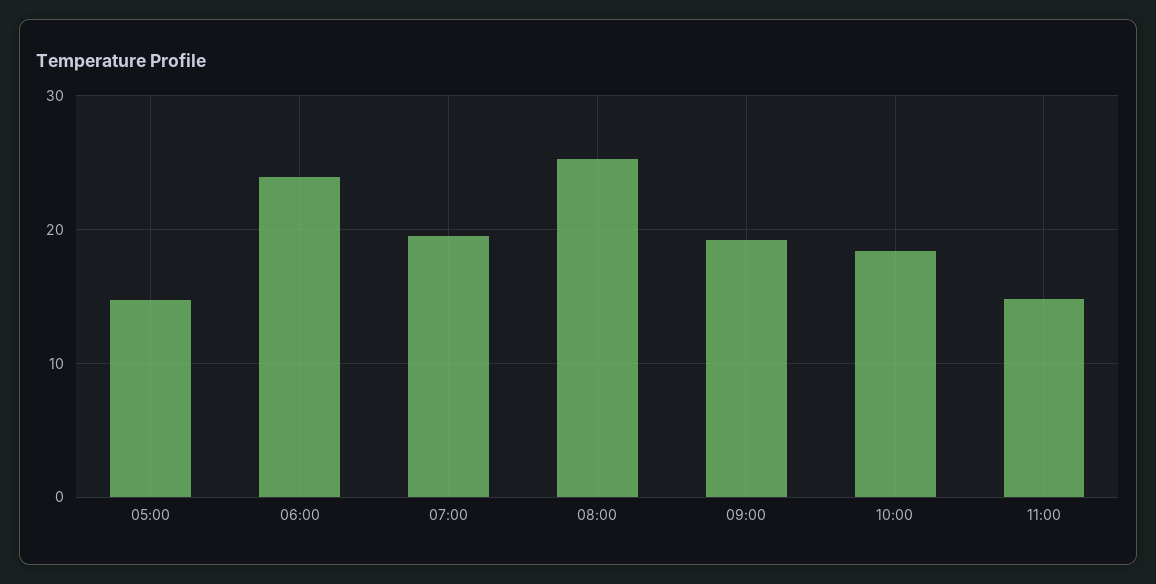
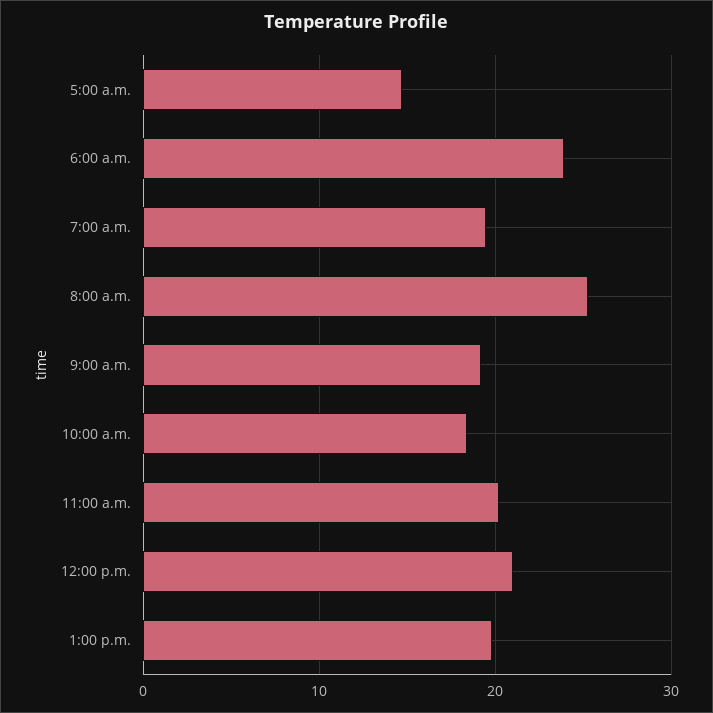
11:00: 15 -> 20
12:00 p.m.: none -> 21
1:00 p.m.: none -> 20

